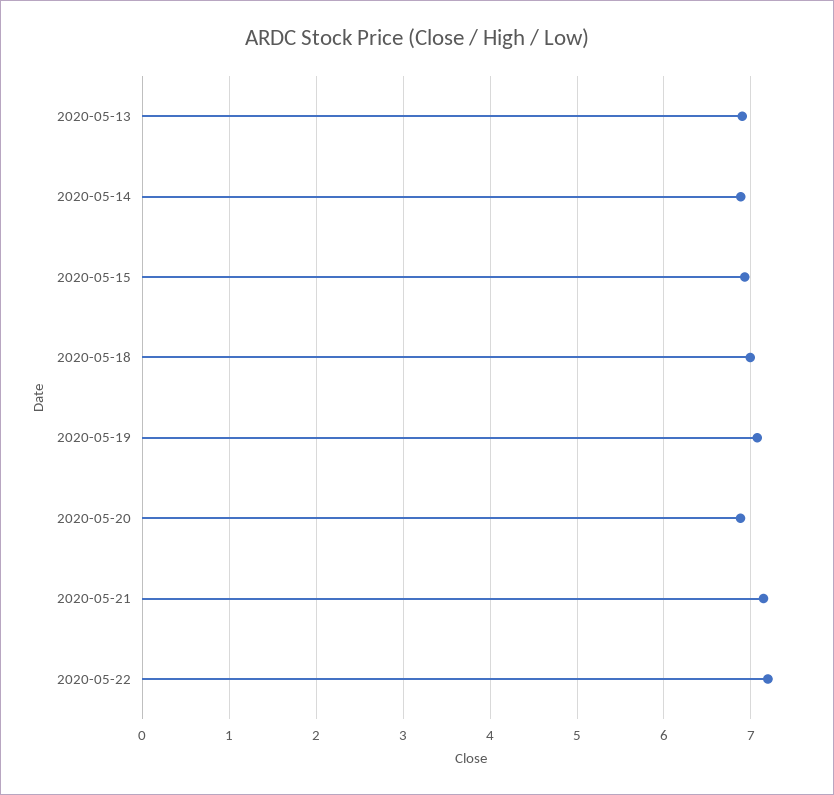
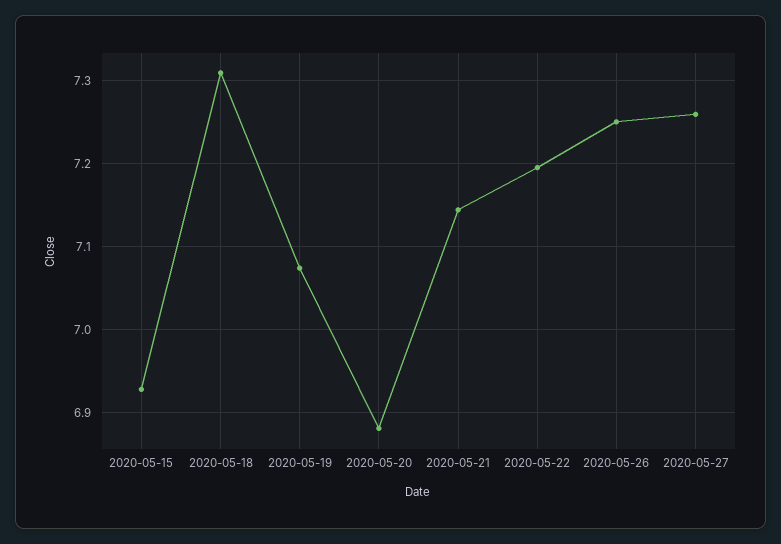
2020-05-13: 6.9 -> none
2020-05-14: 6.9 -> none
2020-05-18: 7 -> 7.31
2020-05-26: none -> 7.25
2020-05-27: none -> 7.26

